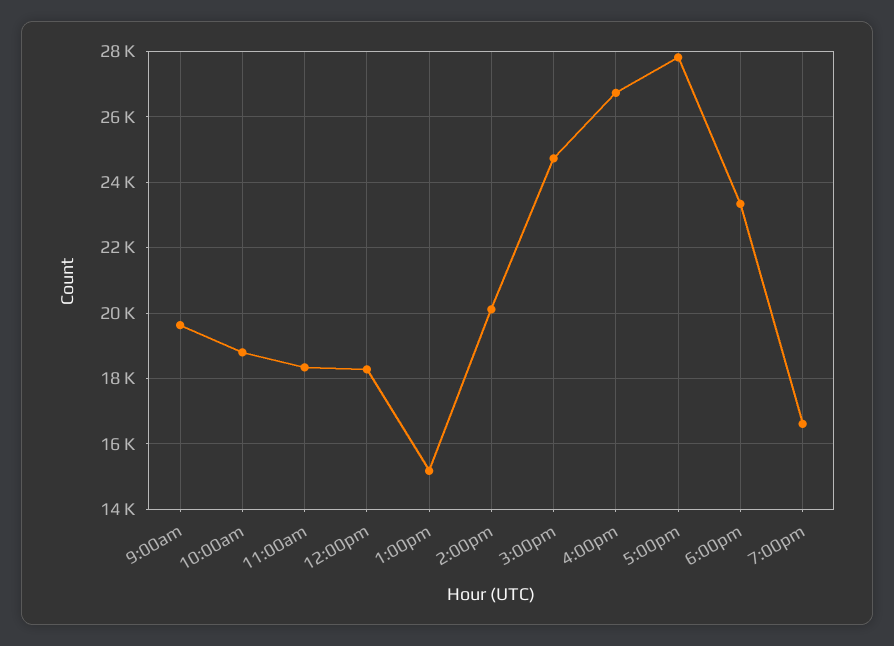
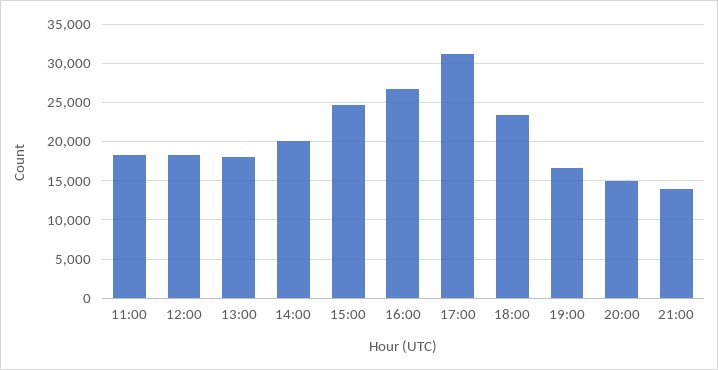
9:00am: 19600 -> none
10:00am: 18800 -> none
1:00pm: 15200 -> 18000
5:00pm: 27800 -> 31000
20:00: none -> 15000
21:00: none -> 14000

